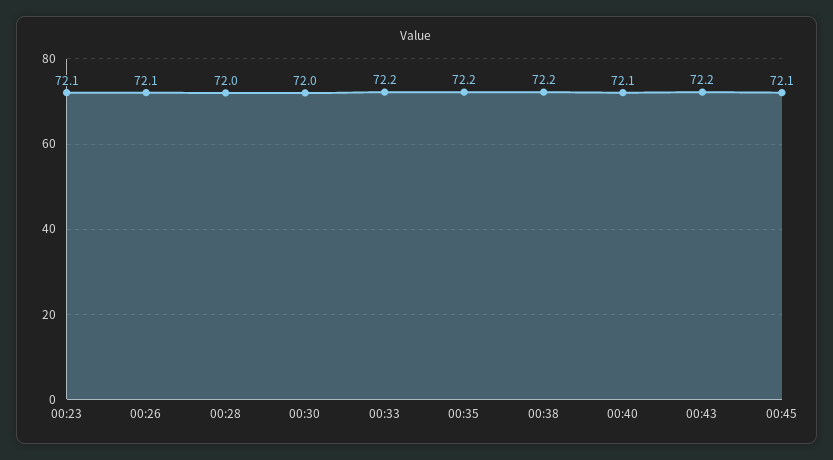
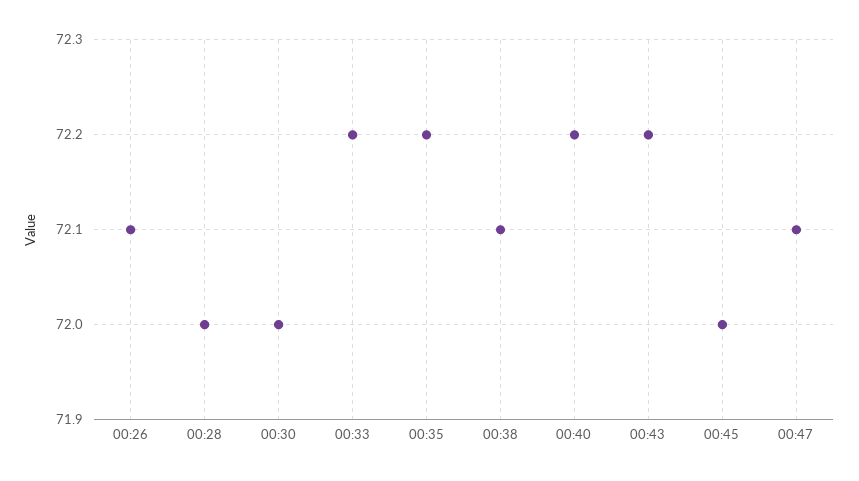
00:23: 72.1 -> none
00:38: 72.2 -> 72.1
00:40: 72.1 -> 72.2
00:45: 72.1 -> 72
00:47: none -> 72.1

